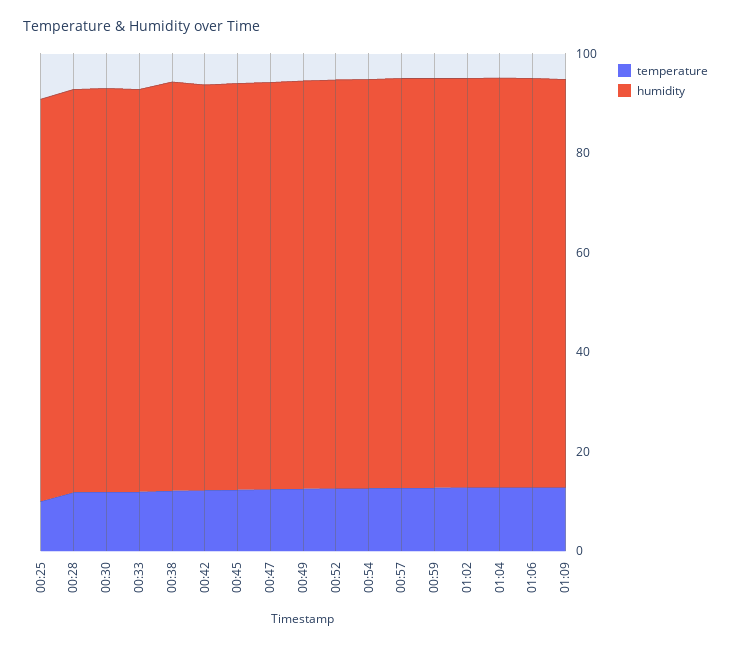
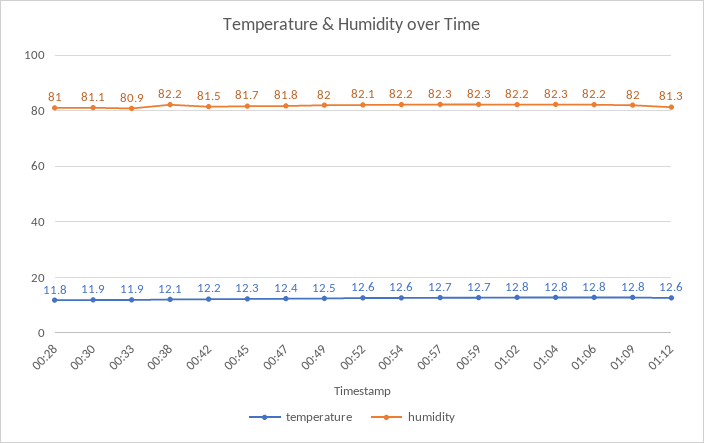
temperature, 00:25: 10 -> none
humidity, 00:25: 80 -> none
temperature, 01:12: none -> 12.6
humidity, 01:12: none -> 81.3

